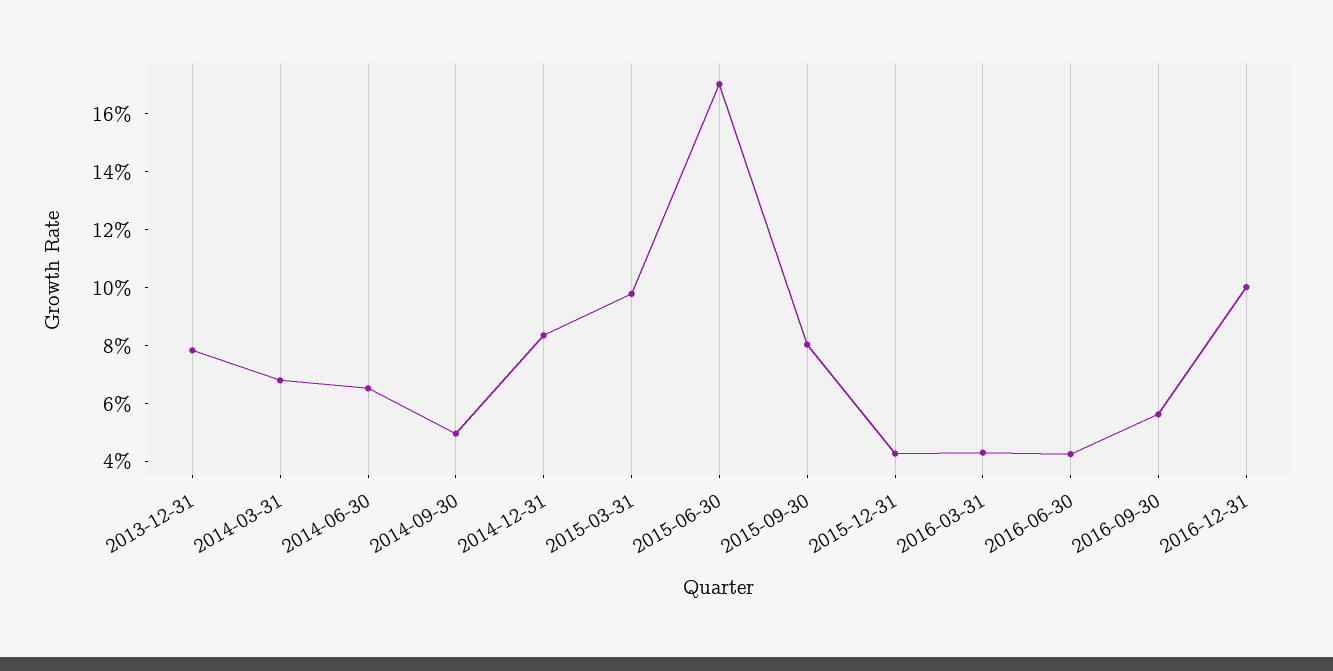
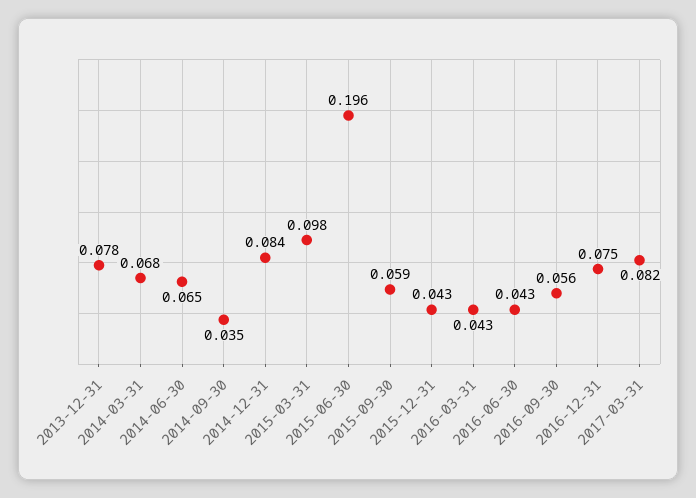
2014-09-30: 0.05 -> 0.035
2015-06-30: 0.17 -> 0.196
2015-09-30: 0.08 -> 0.059
2016-12-31: 0.1 -> 0.075
2017-03-31: none -> 0.082

